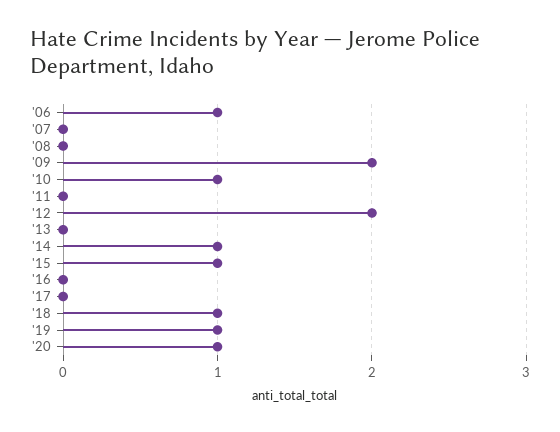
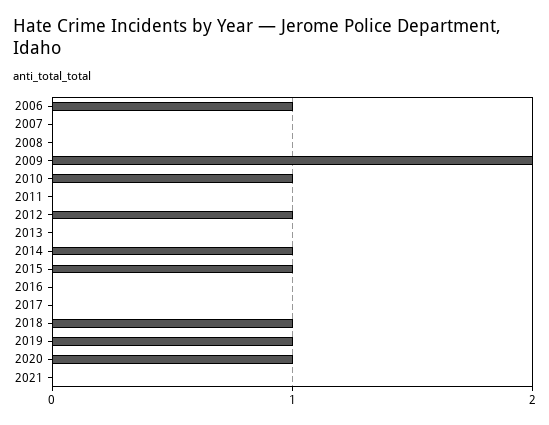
'12: 2 -> 1
2021: none -> 0

